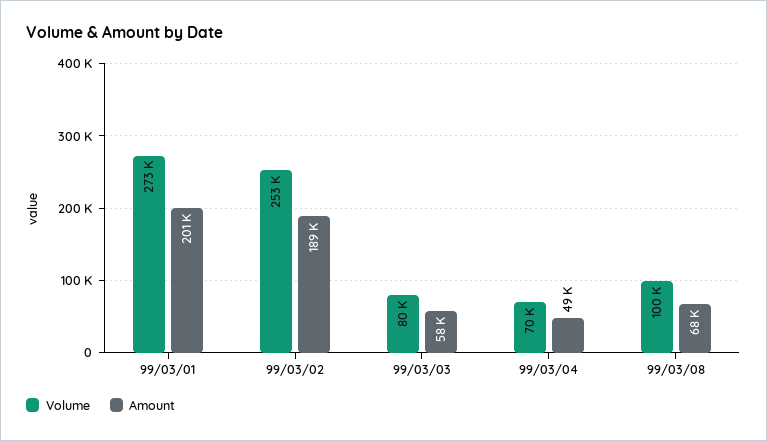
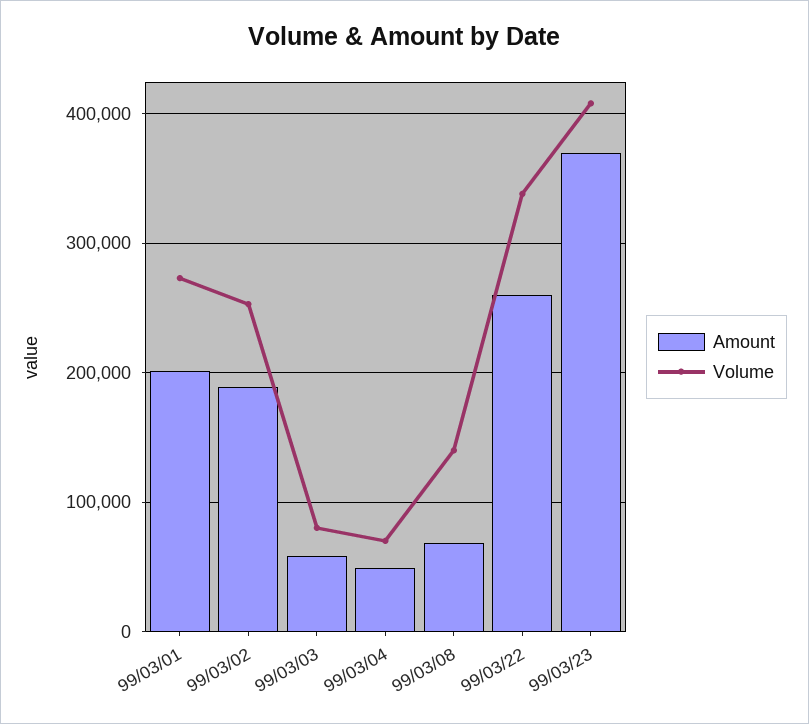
Volume, 99/03/08: 100000 -> 140000
Amount, 99/03/22: none -> 260000
Volume, 99/03/22: none -> 340000
Amount, 99/03/23: none -> 370000
Volume, 99/03/23: none -> 410000

